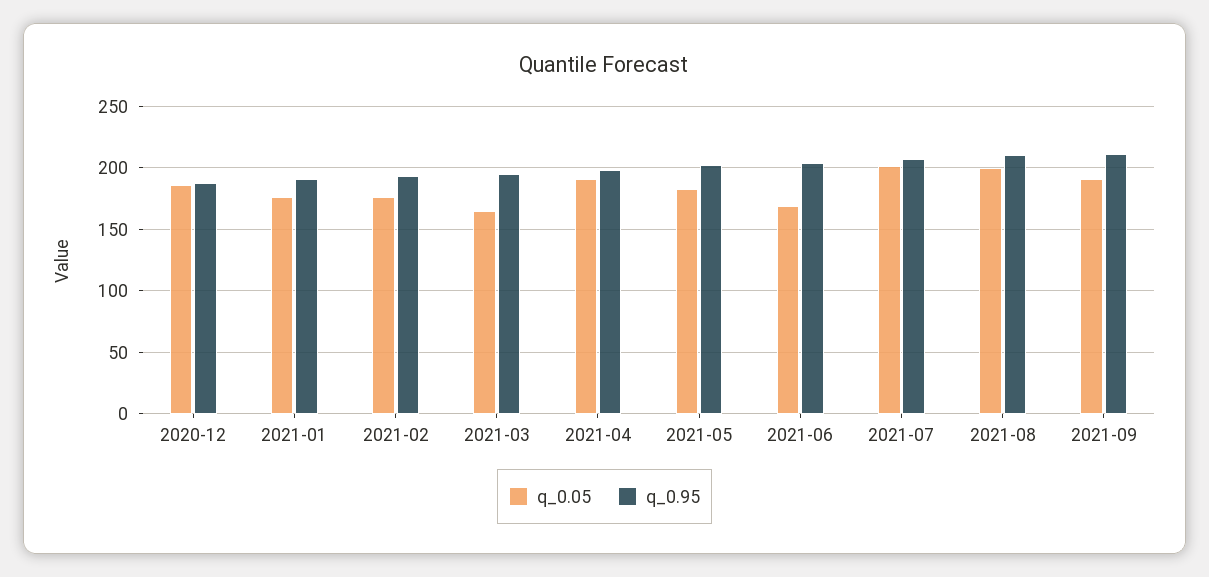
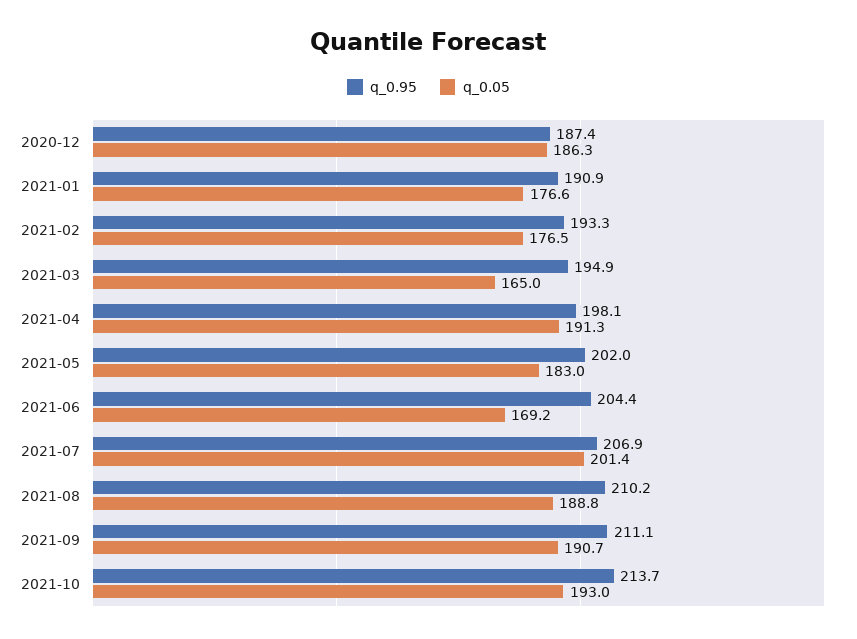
q_0.05, 2021-08: 200 -> 188.8
q_0.95, 2021-10: none -> 213.7
q_0.05, 2021-10: none -> 193

